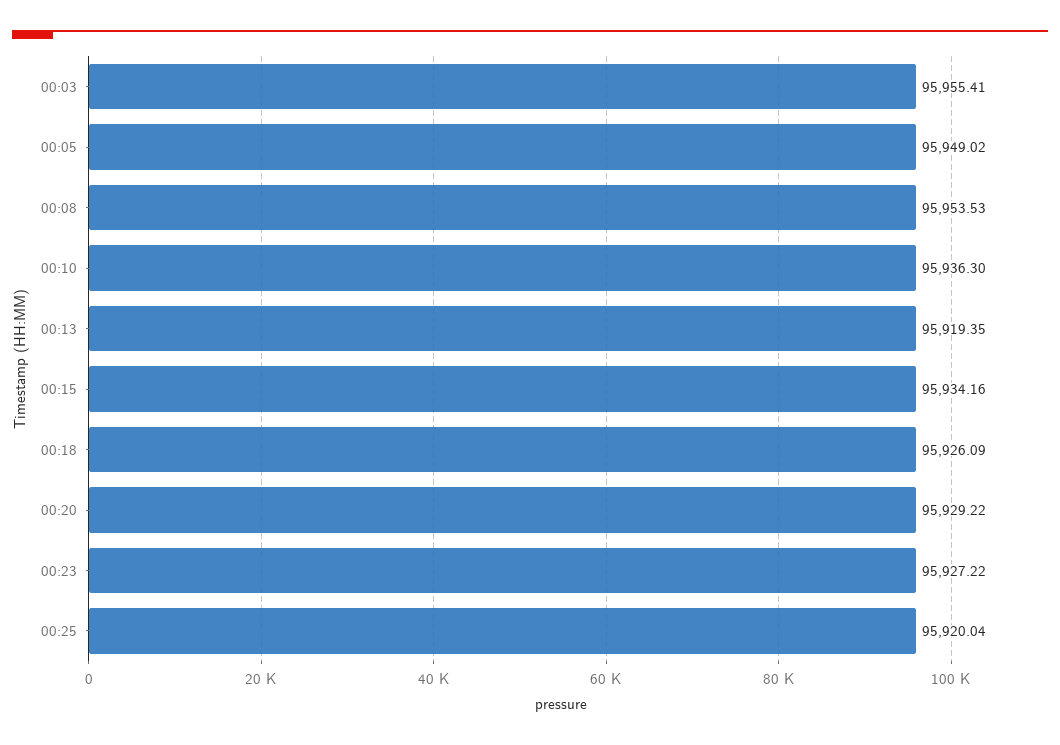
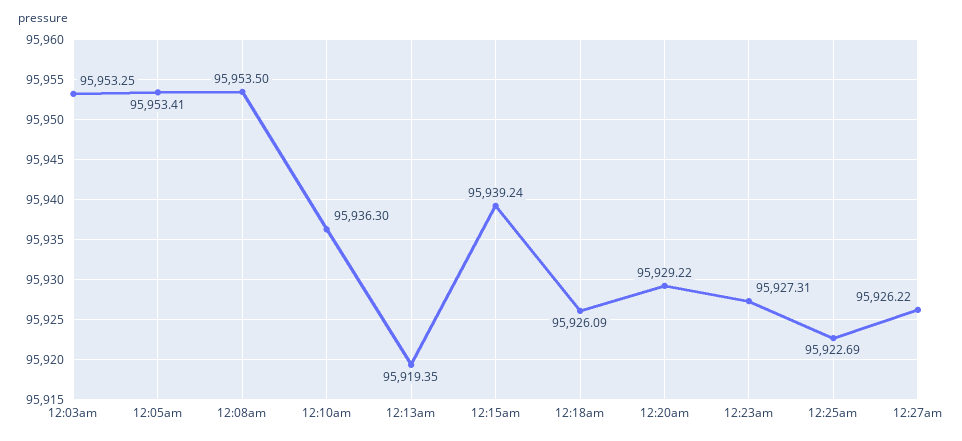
00:03: 95955.41 -> 95953.25
00:05: 95949.02 -> 95953.41
00:08: 95953.53 -> 95953.5
00:15: 95934.16 -> 95939.24
00:23: 95927.22 -> 95927.31
00:25: 95920.04 -> 95922.69
12:27am: none -> 95926.22

